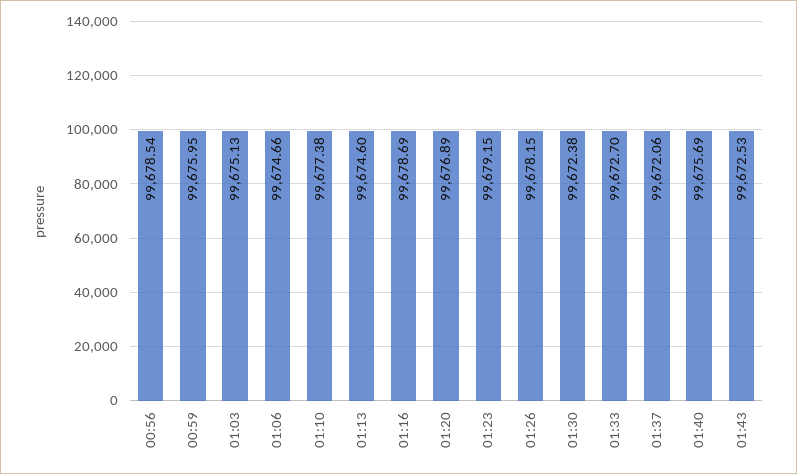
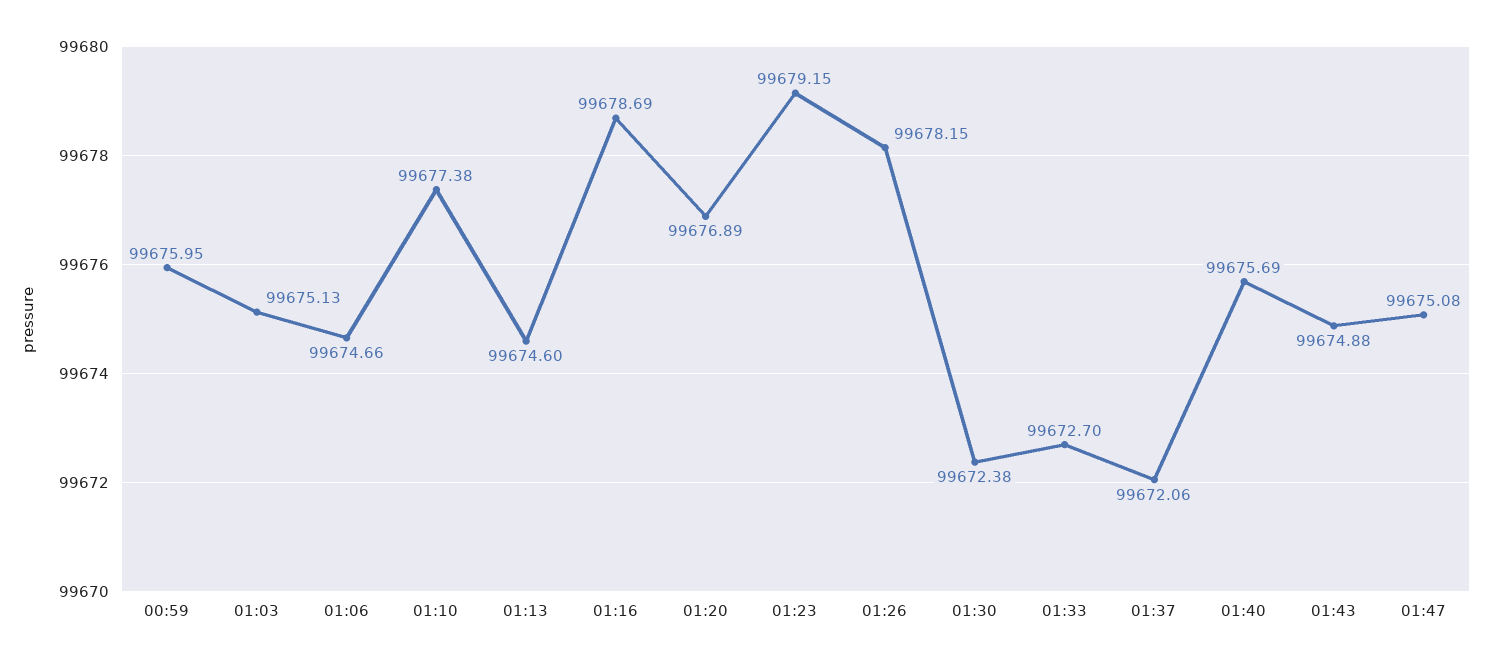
00:56: 99678.54 -> none
01:43: 99672.53 -> 99674.88
01:47: none -> 99675.08

